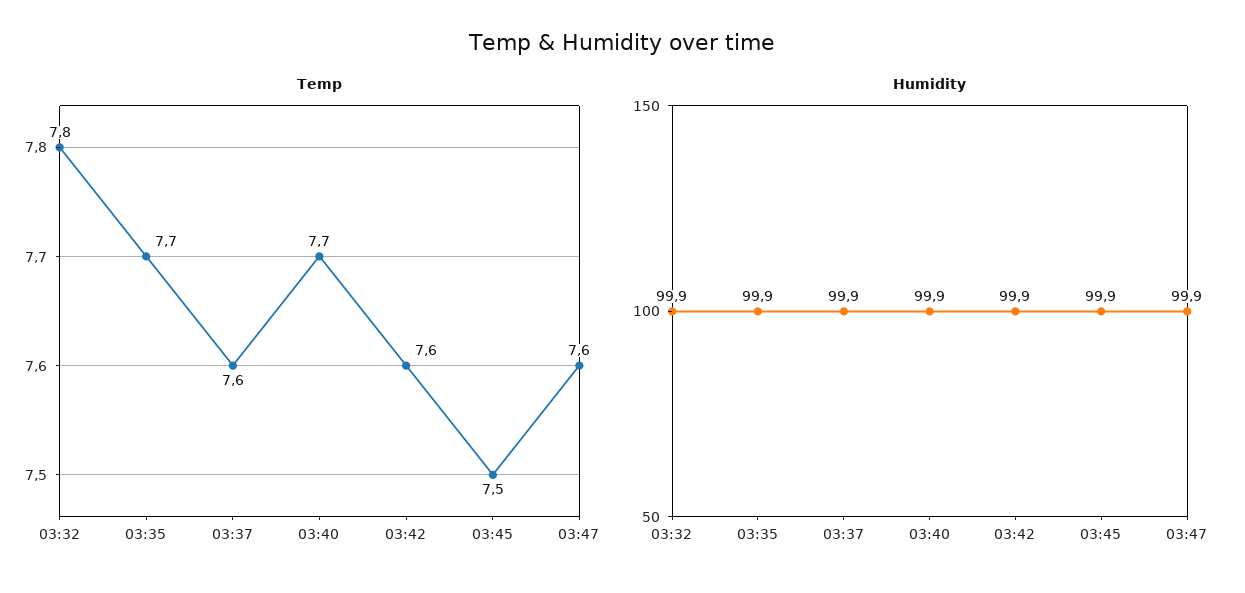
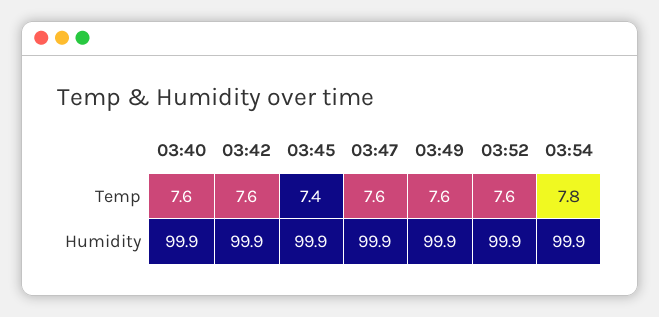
Temp, 03:32: 7.8 -> none
Temp, 03:35: 7.7 -> none
Temp, 03:37: 7.6 -> none
Temp, 03:40: 7.7 -> 7.6
Temp, 03:45: 7.5 -> 7.4
Humidity, 03:32: 99.9 -> none
Humidity, 03:35: 99.9 -> none
Humidity, 03:37: 99.9 -> none
Temp, 03:49: none -> 7.6
Temp, 03:52: none -> 7.6
Temp, 03:54: none -> 7.8
Humidity, 03:49: none -> 99.9
Humidity, 03:52: none -> 99.9
Humidity, 03:54: none -> 99.9

